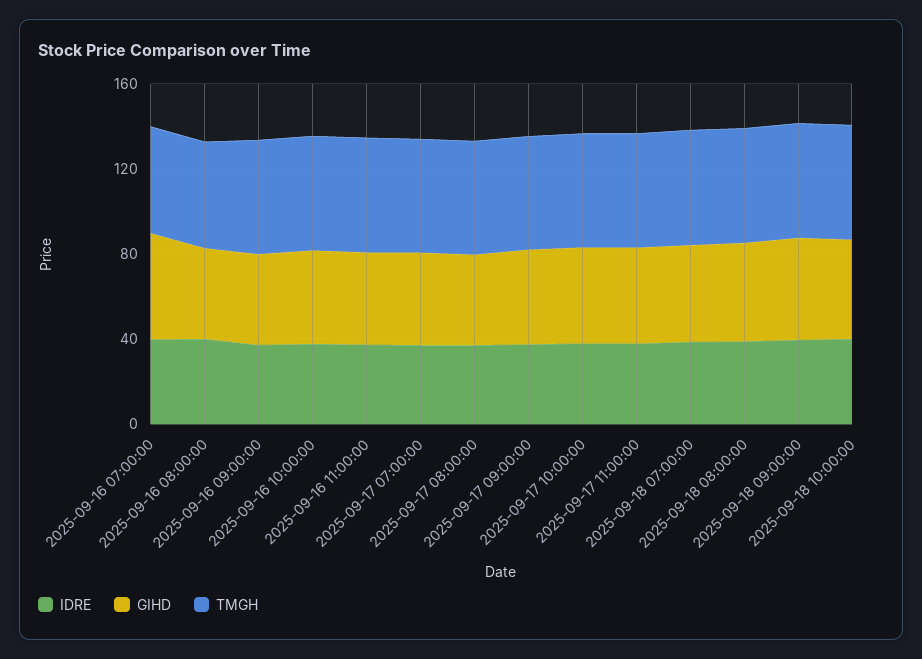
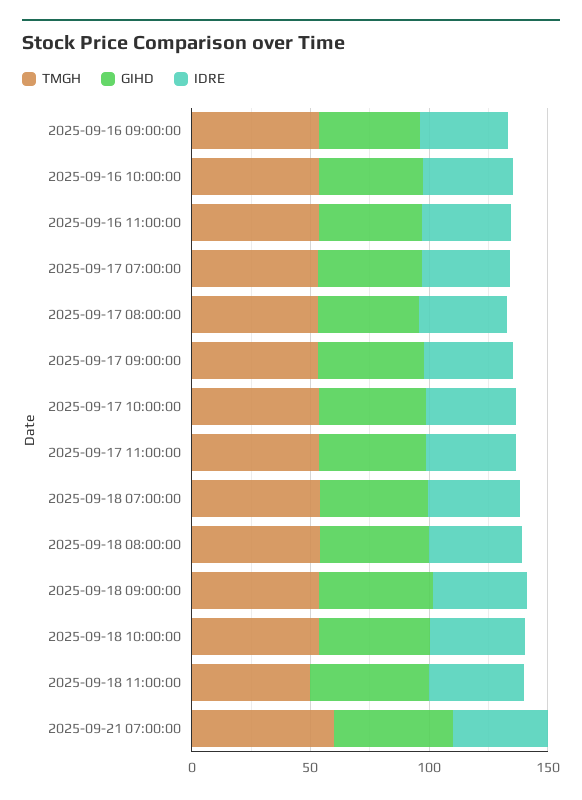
IDRE, 2025-09-16 07:00:00: 40 -> none
GIHD, 2025-09-16 07:00:00: 50 -> none
TMGH, 2025-09-16 07:00:00: 50 -> none
IDRE, 2025-09-16 08:00:00: 40 -> none
GIHD, 2025-09-16 08:00:00: 40 -> none
TMGH, 2025-09-16 08:00:00: 50 -> none
TMGH, 2025-09-18 11:00:00: none -> 50
GIHD, 2025-09-18 11:00:00: none -> 50
IDRE, 2025-09-18 11:00:00: none -> 40
TMGH, 2025-09-21 07:00:00: none -> 60
GIHD, 2025-09-21 07:00:00: none -> 50
IDRE, 2025-09-21 07:00:00: none -> 40

